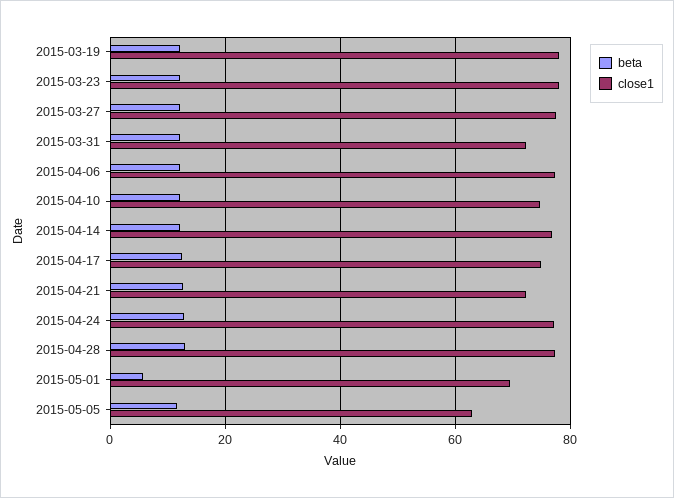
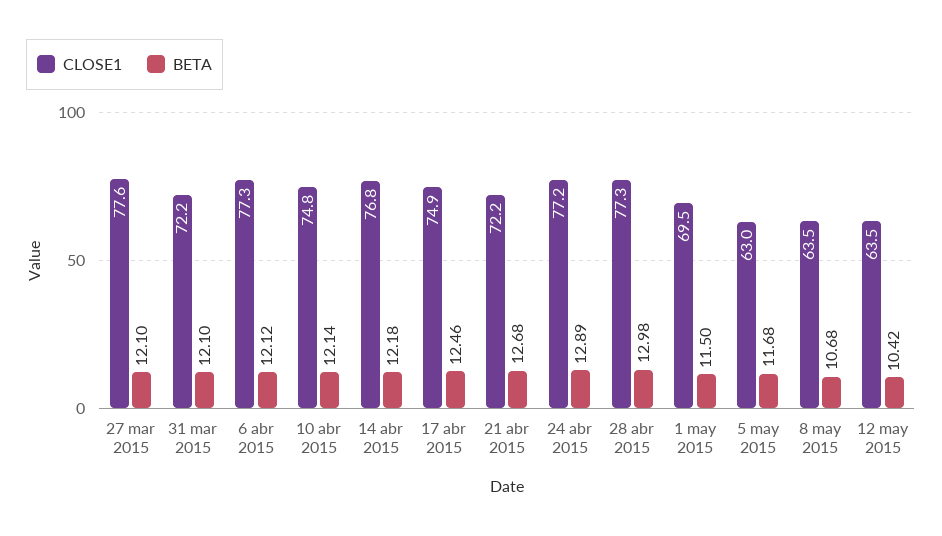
beta, 2015-03-19: 12 -> none
close1, 2015-03-19: 78 -> none
beta, 2015-03-23: 12 -> none
close1, 2015-03-23: 78 -> none
beta, 2015-05-01: 6 -> 11.5
close1, 8 may 2015: none -> 63.5
beta, 8 may 2015: none -> 10.68
close1, 12 may 2015: none -> 63.5
beta, 12 may 2015: none -> 10.42

